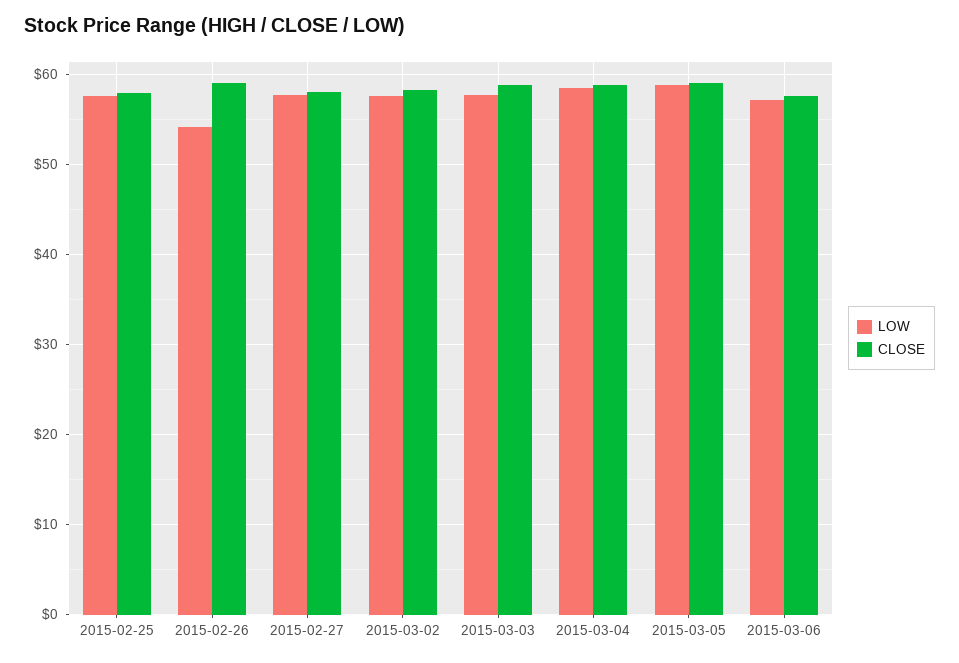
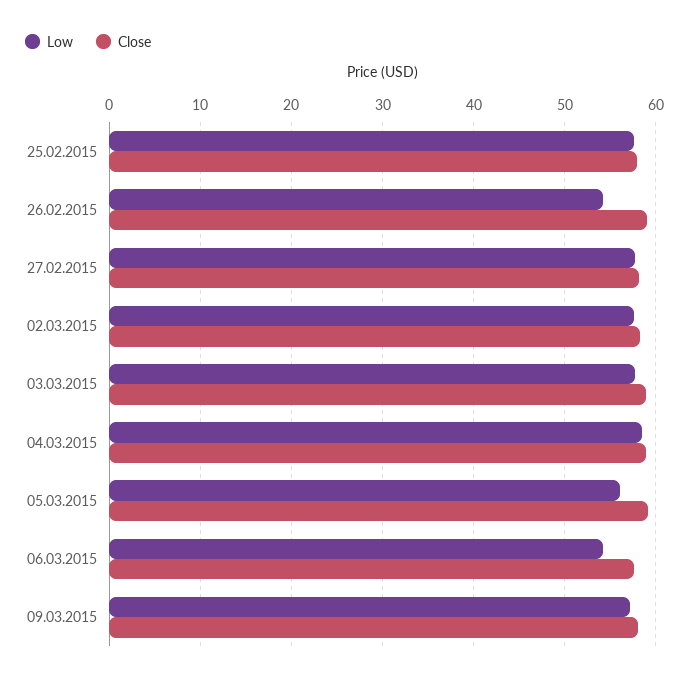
LOW, 2015-03-05: 59 -> 56
LOW, 2015-03-06: 57 -> 54
LOW, 09.03.2015: none -> 57
CLOSE, 09.03.2015: none -> 58

